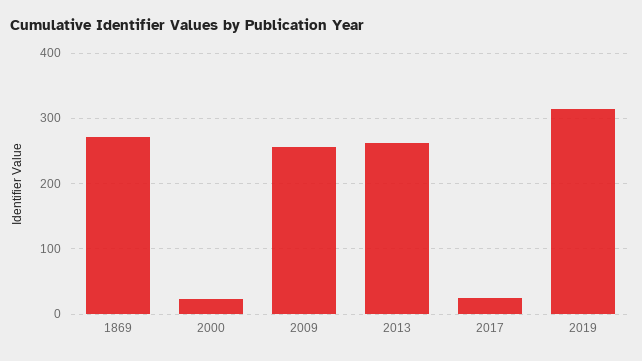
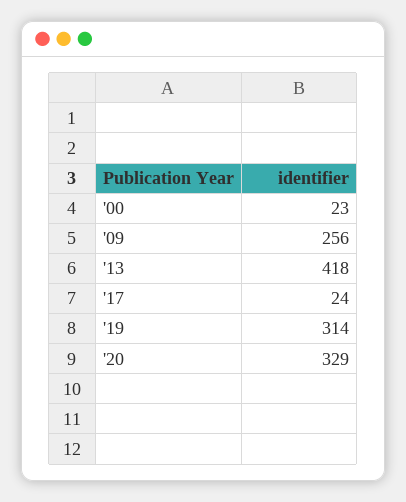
1869: 270 -> none
2013: 260 -> 418
'20: none -> 329

